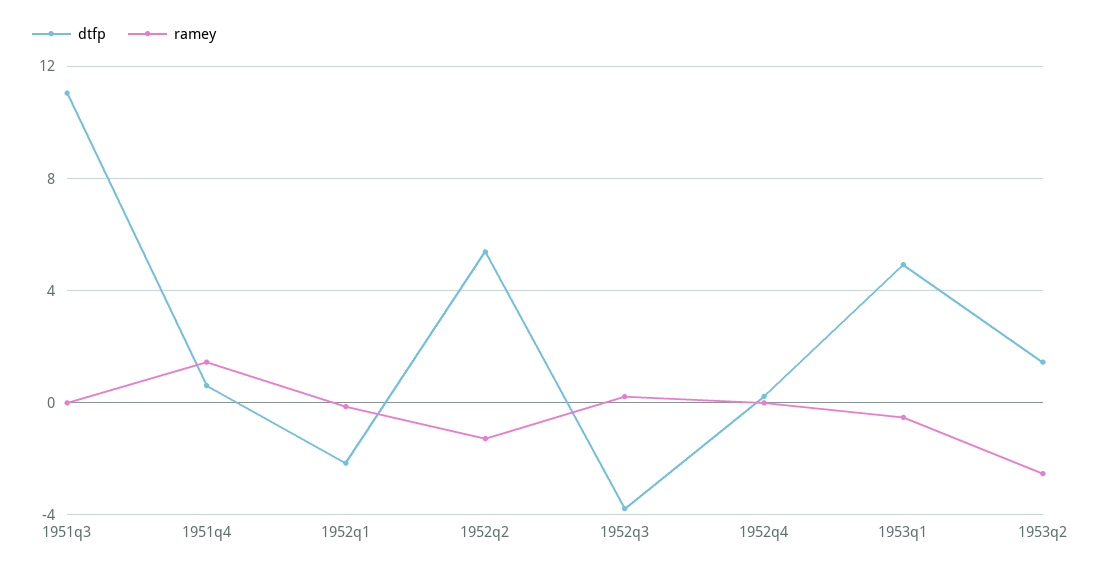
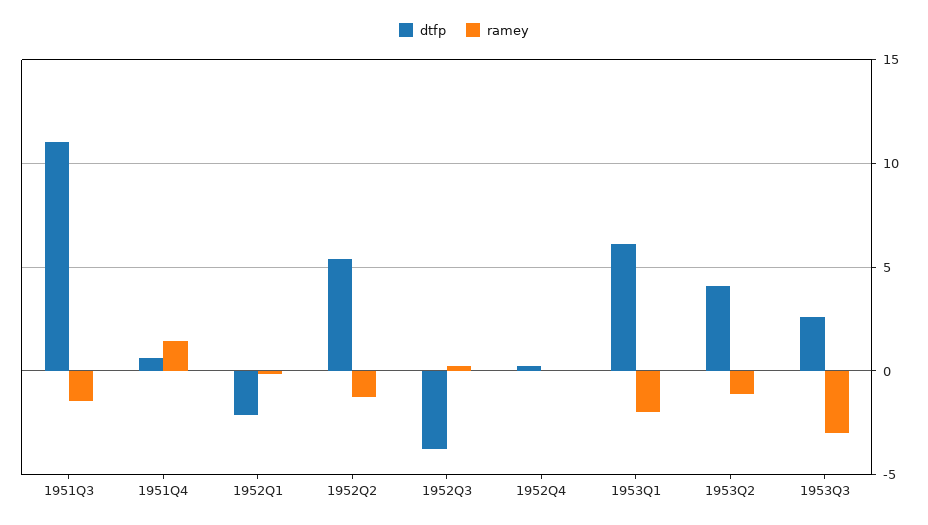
ramey, 1951q3: 0 -> -1.5
dtfp, 1953q1: 5 -> 6
ramey, 1953q1: -0.5 -> -2
dtfp, 1953q2: 1.5 -> 4
ramey, 1953q2: -2.5 -> -1
dtfp, 1953Q3: none -> 2.5
ramey, 1953Q3: none -> -3

